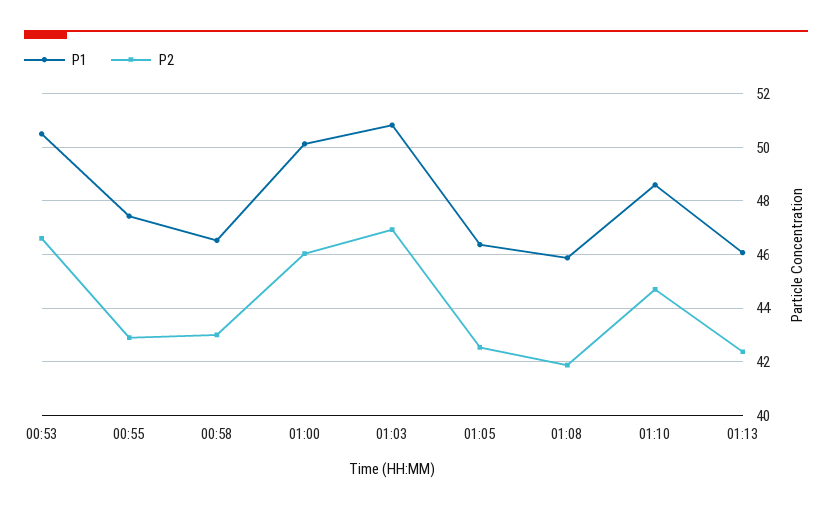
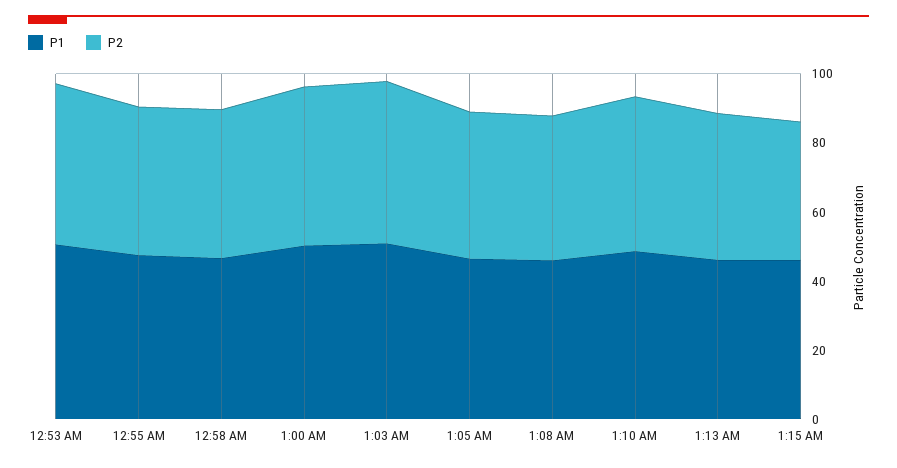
P1, 1:15 AM: none -> 45
P2, 1:15 AM: none -> 40

